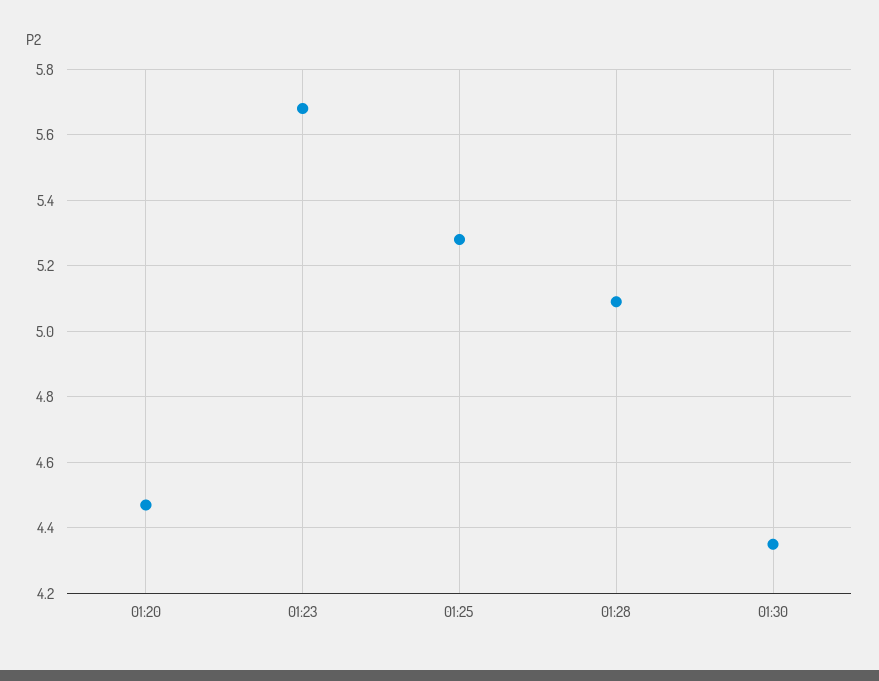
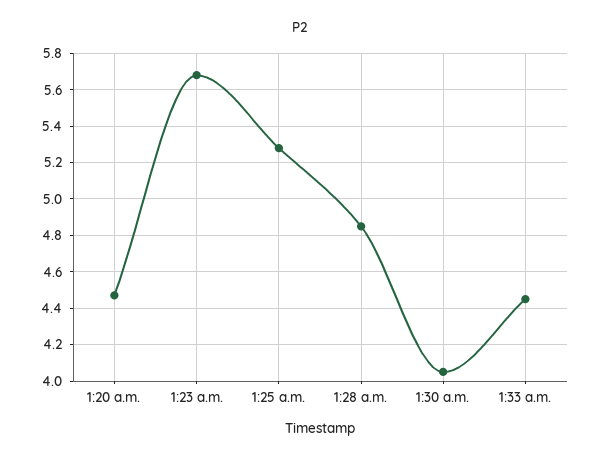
01:28: 5.1 -> 4.85
01:30: 4.35 -> 4.05
1:33 a.m.: none -> 4.45

